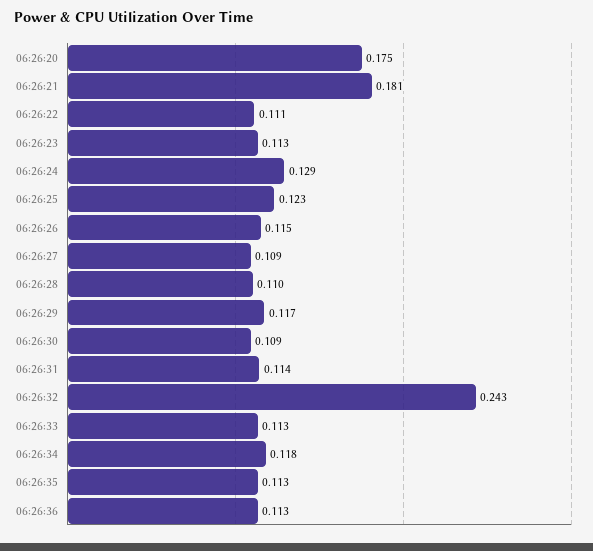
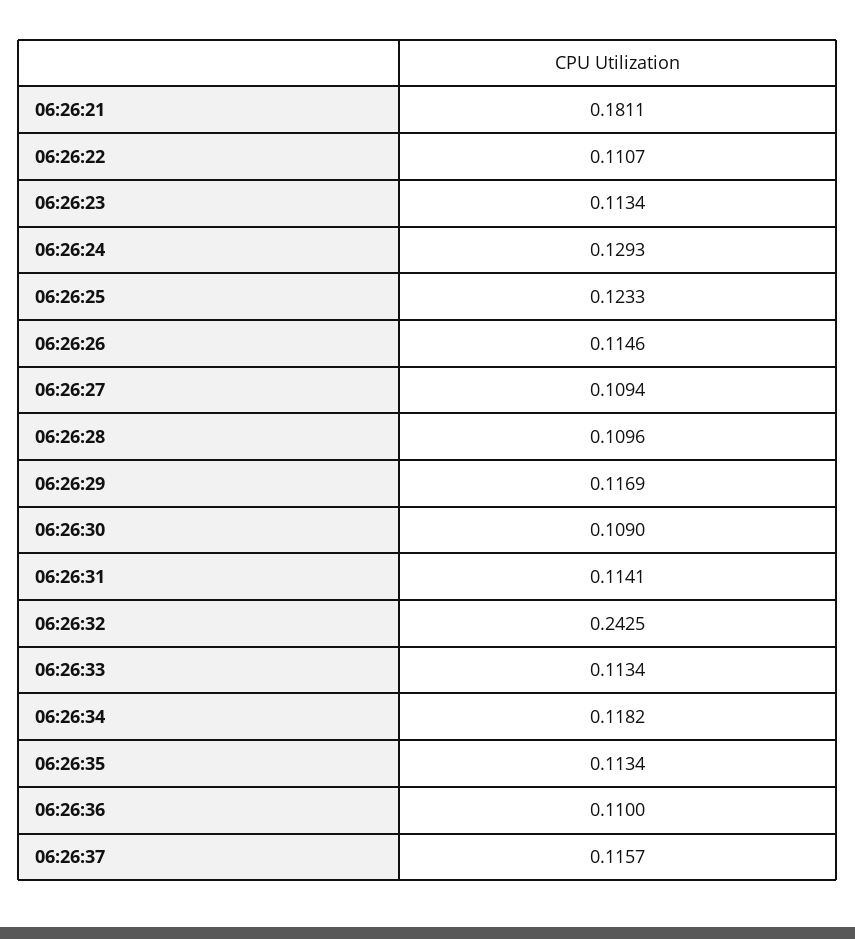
06:26:20: 0.175 -> none
06:26:36: 0.113 -> 0.11
06:26:37: none -> 0.1157

